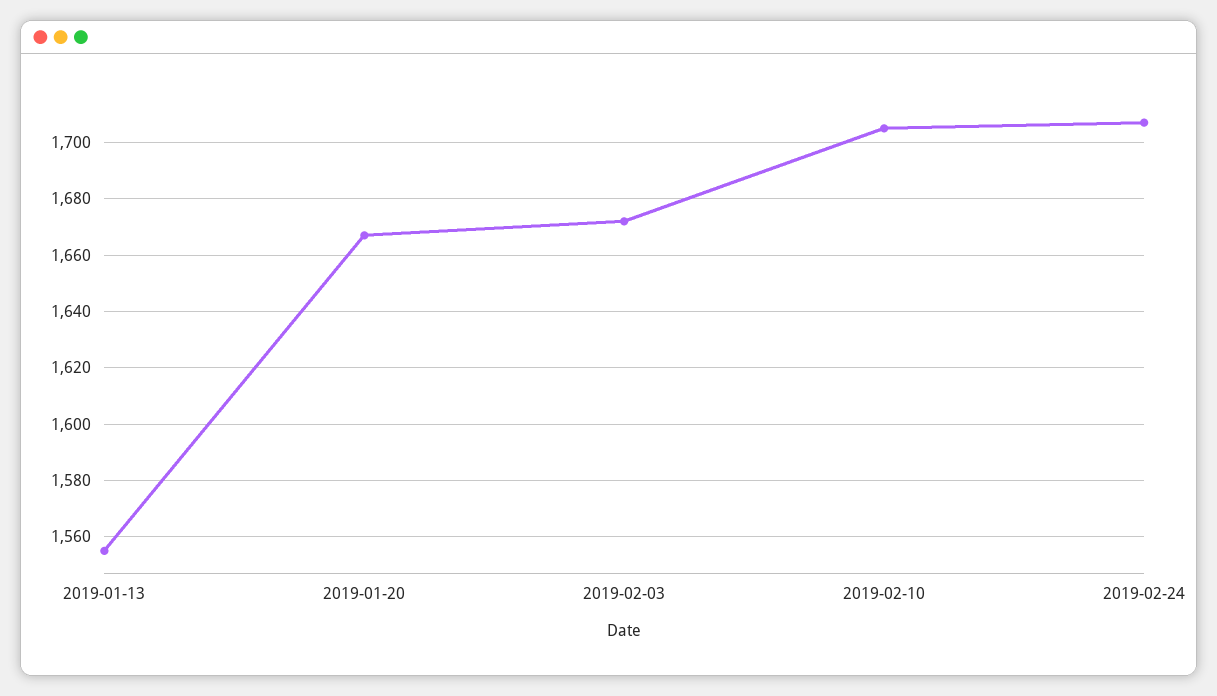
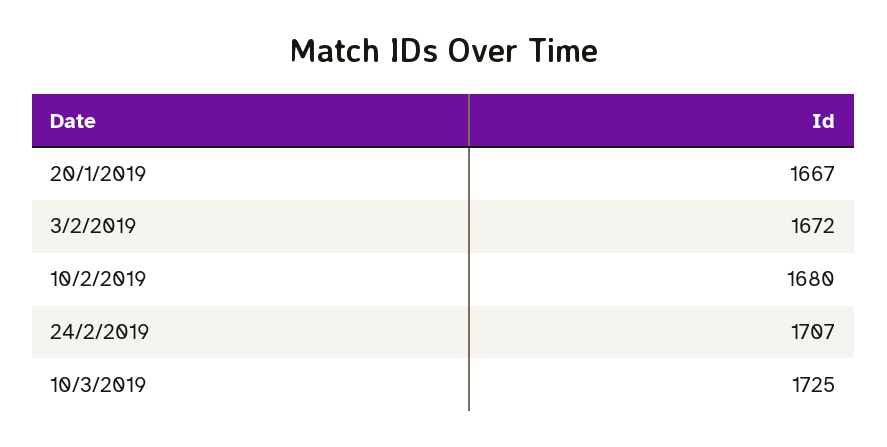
2019-01-13: 1555 -> none
2019-02-10: 1705 -> 1680
10/3/2019: none -> 1725

